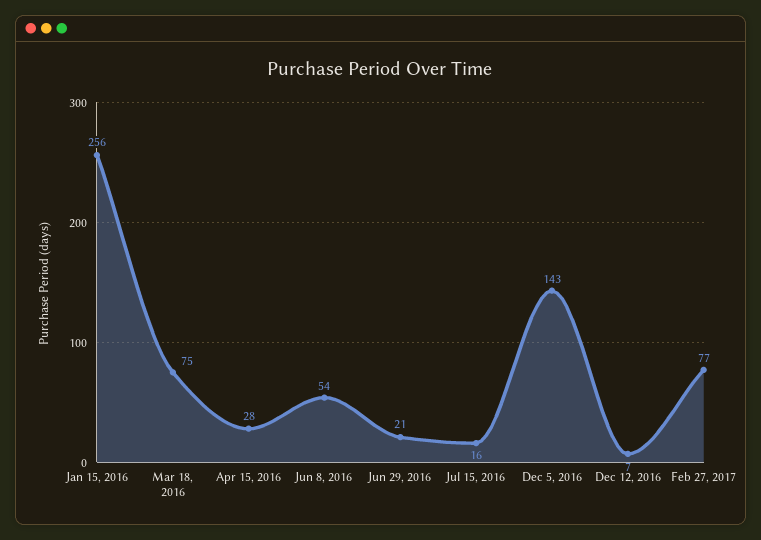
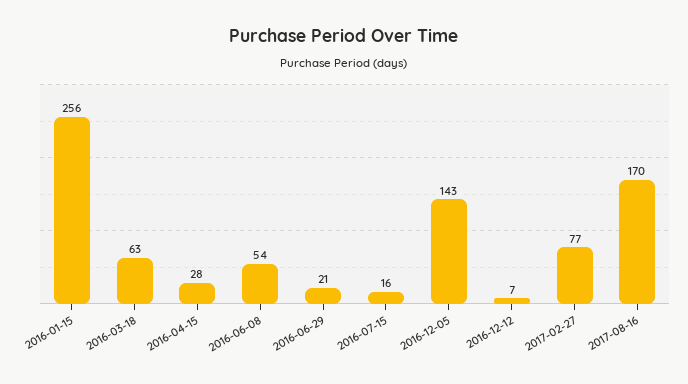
Mar 18, 2016: 75 -> 63
2017-08-16: none -> 170

